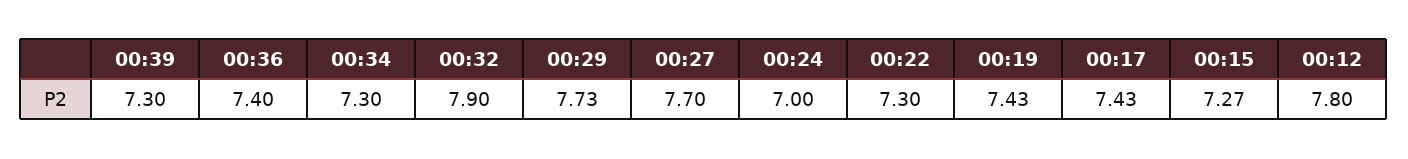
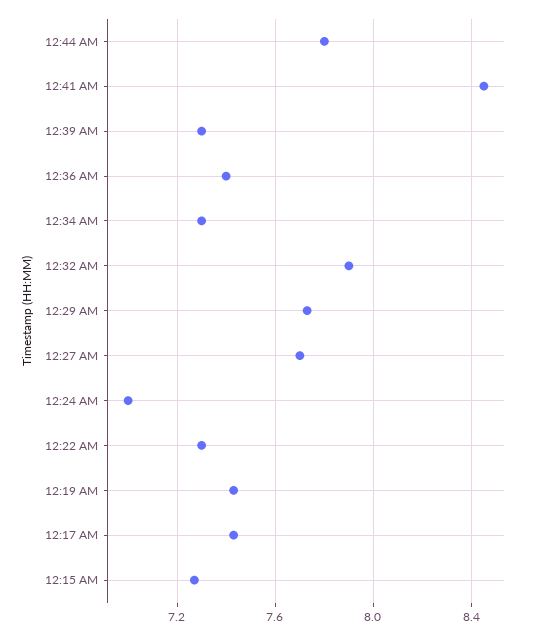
00:12: 7.8 -> none
12:44 AM: none -> 7.8
12:41 AM: none -> 8.45

